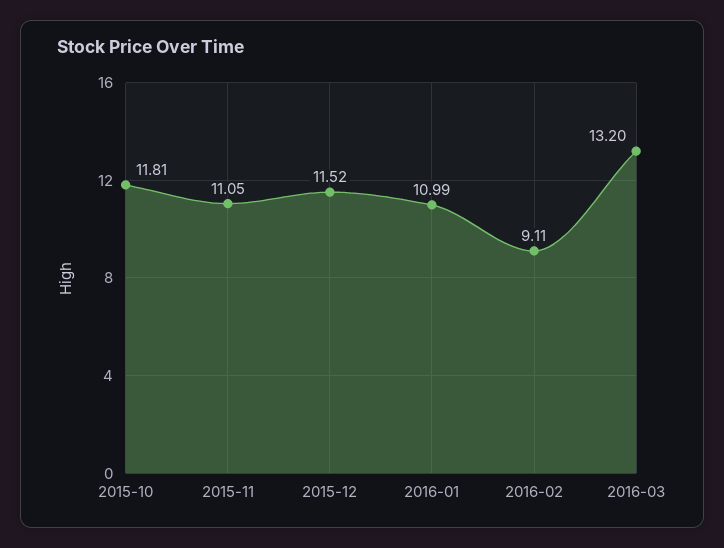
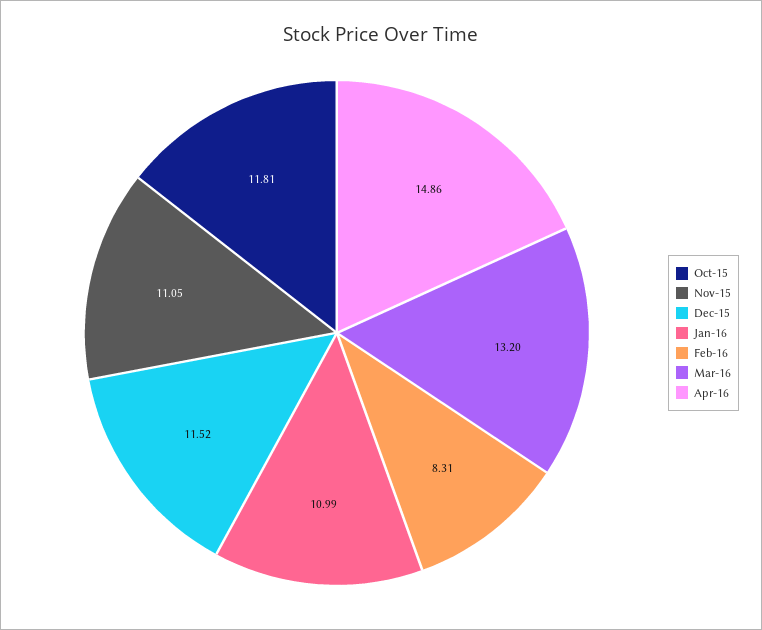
2016-02: 9.11 -> 8.31
Apr-16: none -> 14.86

